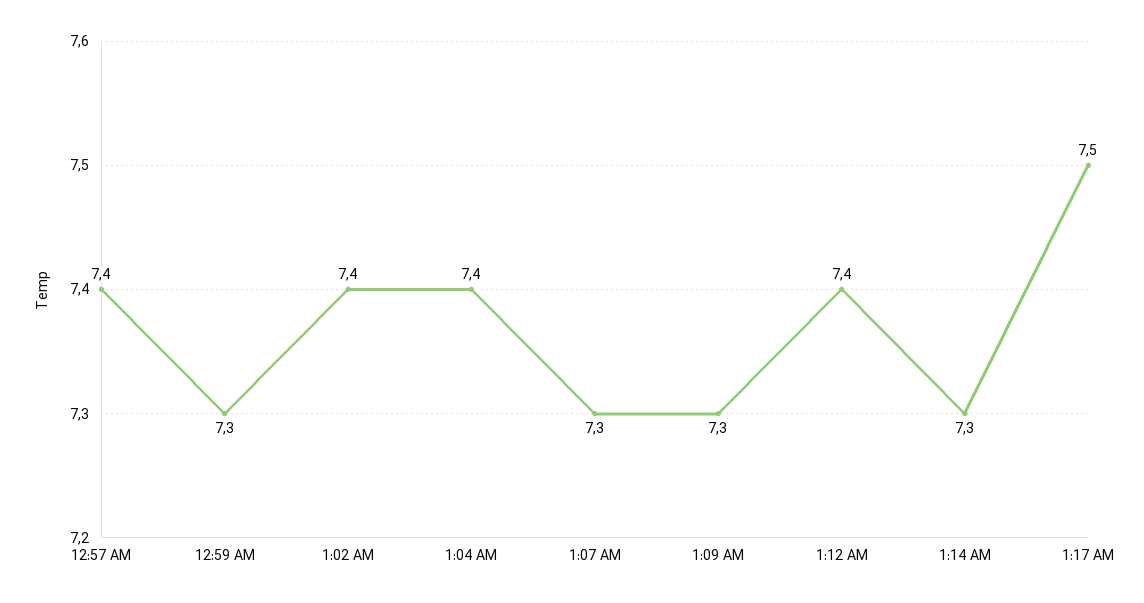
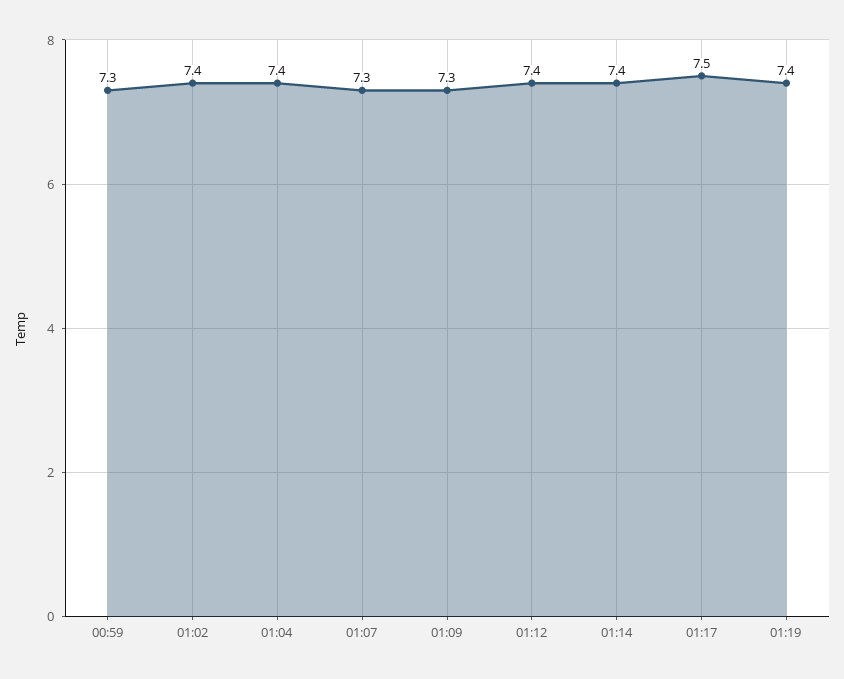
12:57 AM: 7.4 -> none
1:14 AM: 7.3 -> 7.4
01:19: none -> 7.4

